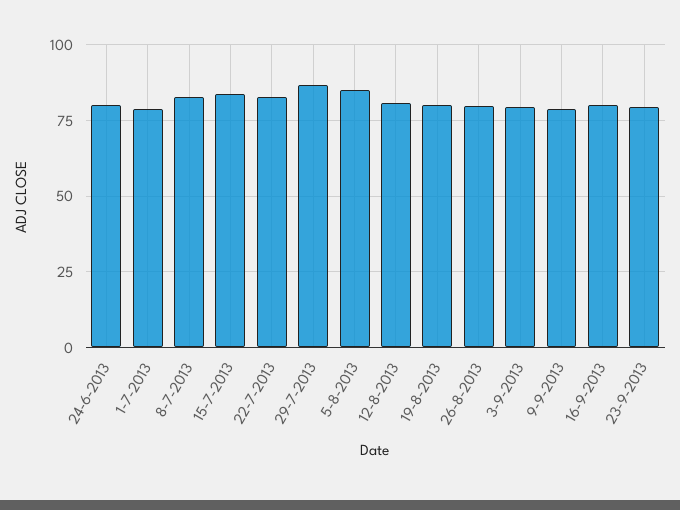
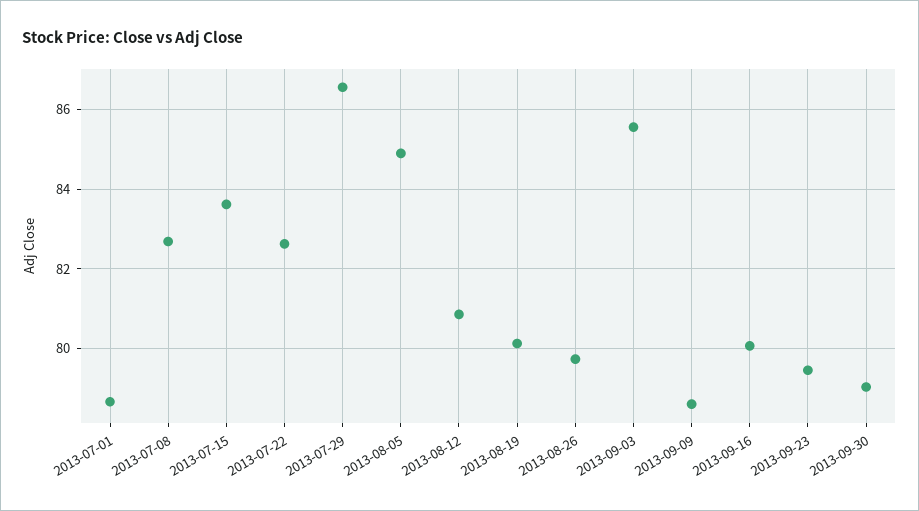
24-6-2013: 80 -> none
3-9-2013: 80 -> 85.6
2013-09-30: none -> 79

